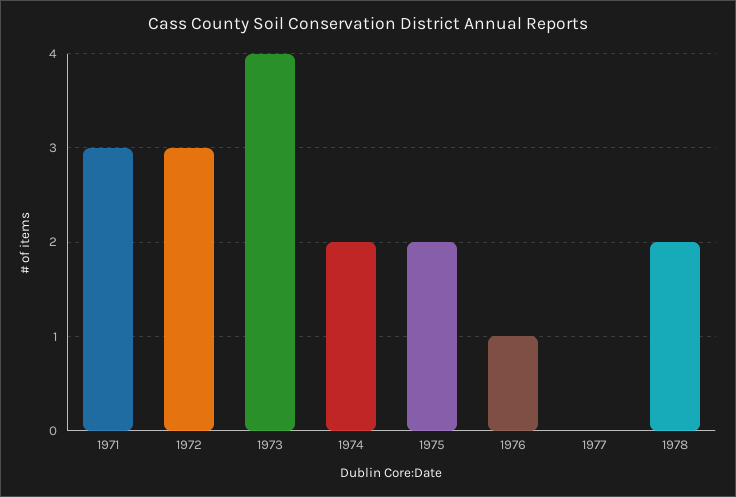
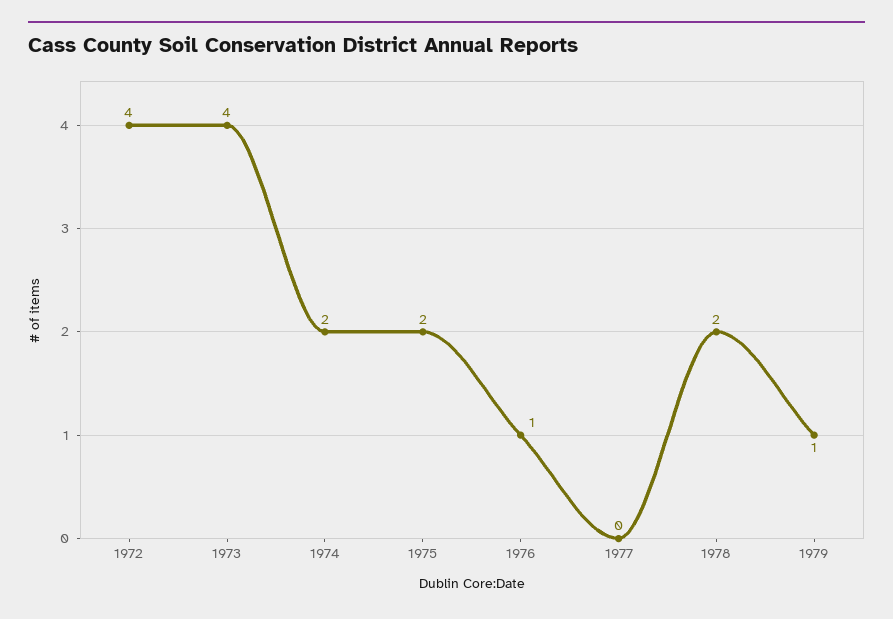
1971: 3 -> none
1972: 3 -> 4
1979: none -> 1

